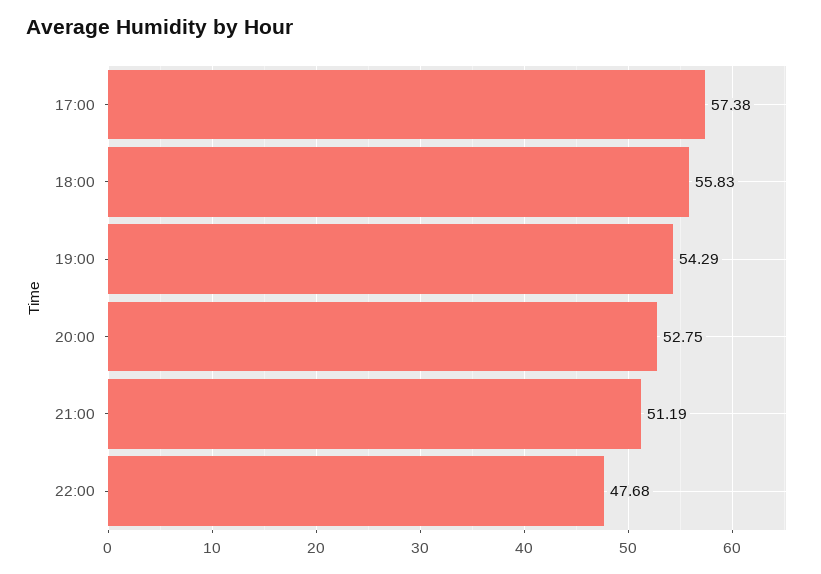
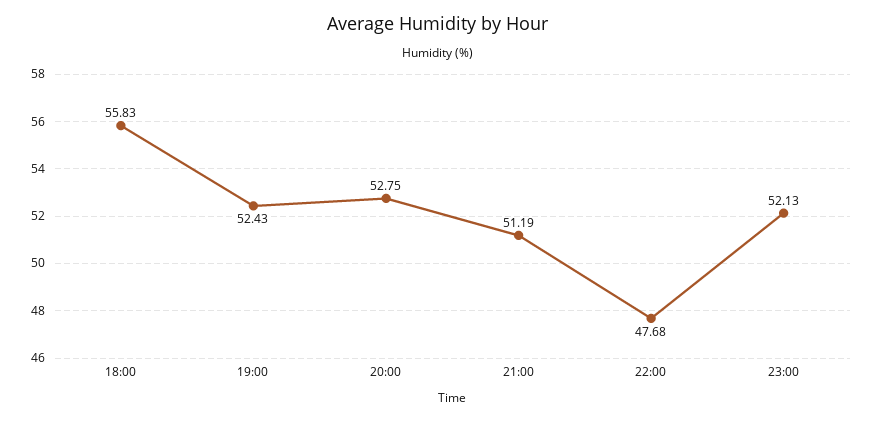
17:00: 57.38 -> none
19:00: 54.29 -> 52.43
23:00: none -> 52.13

